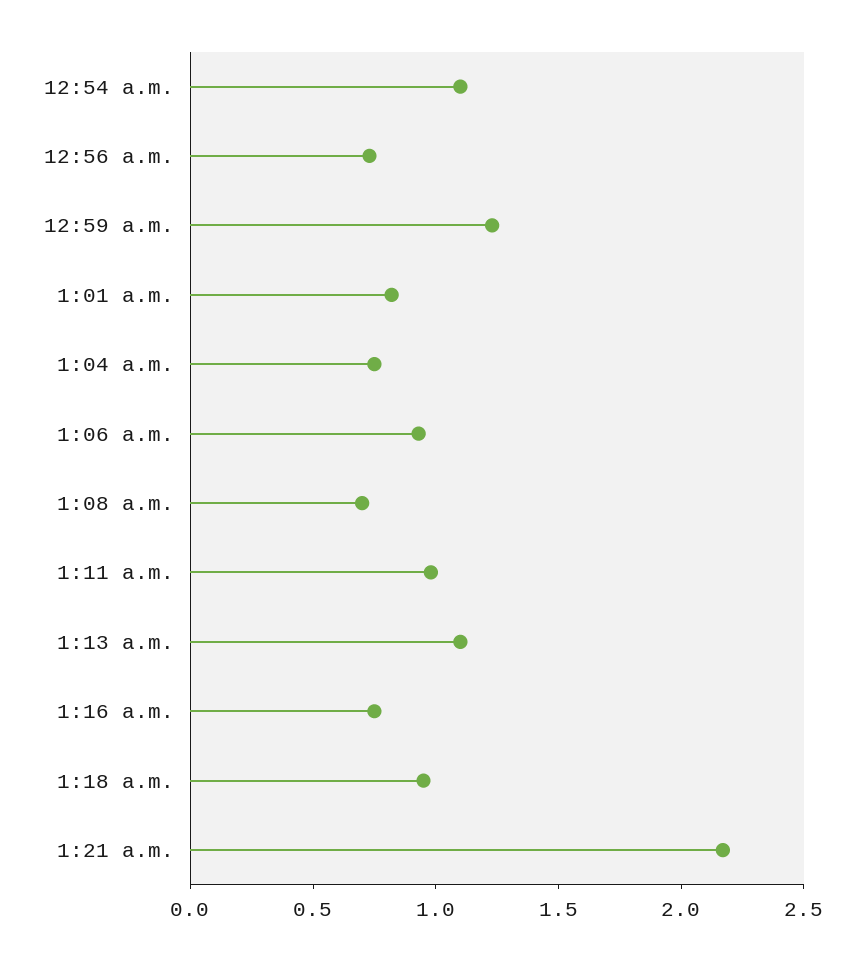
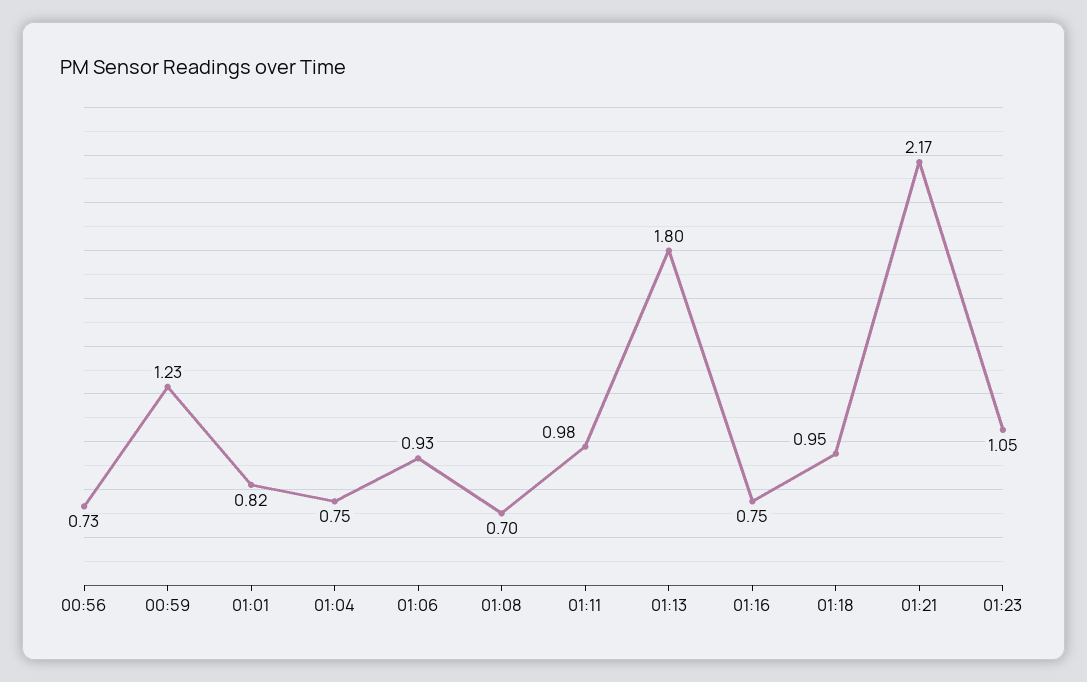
12:54 a.m.: 1.1 -> none
1:13 a.m.: 1.1 -> 1.8
01:23: none -> 1.05

